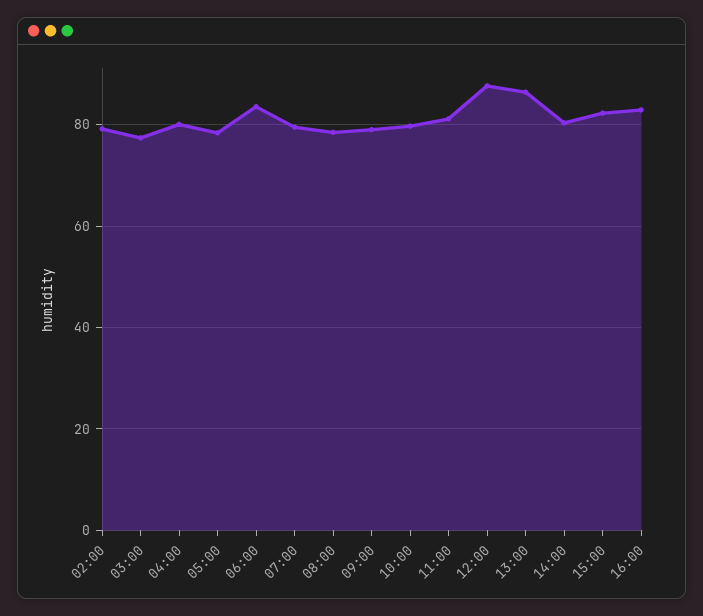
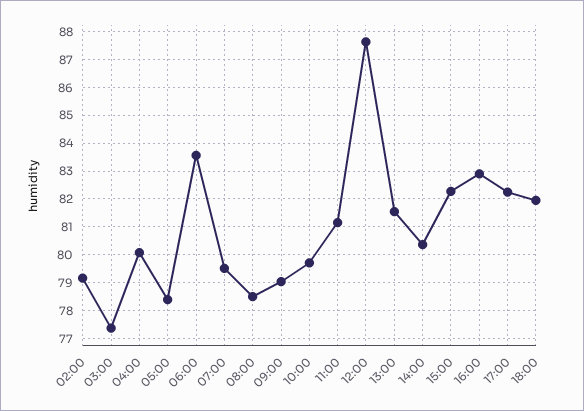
13:00: 86 -> 81.5
17:00: none -> 82.25
18:00: none -> 82

